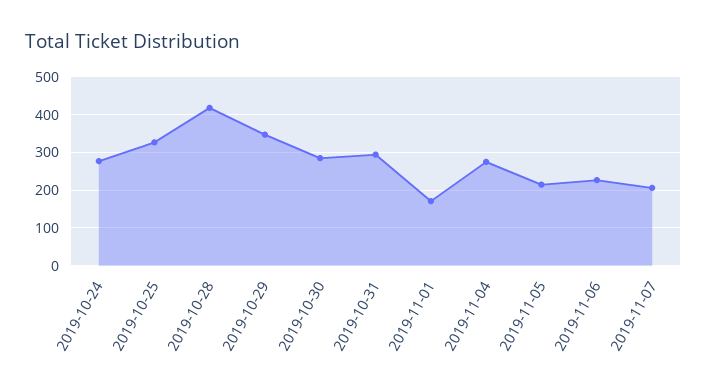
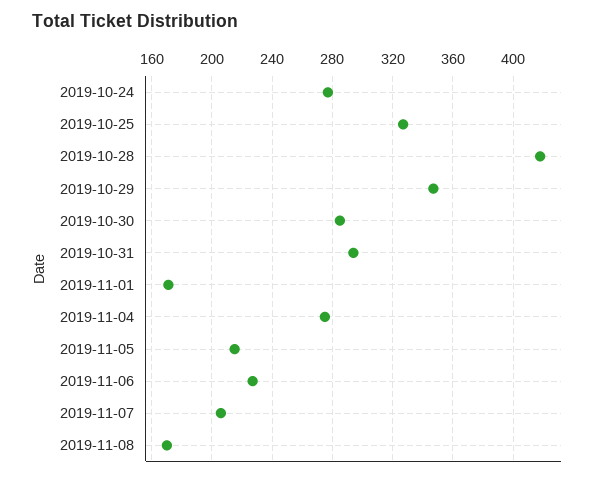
2019-11-08: none -> 170

